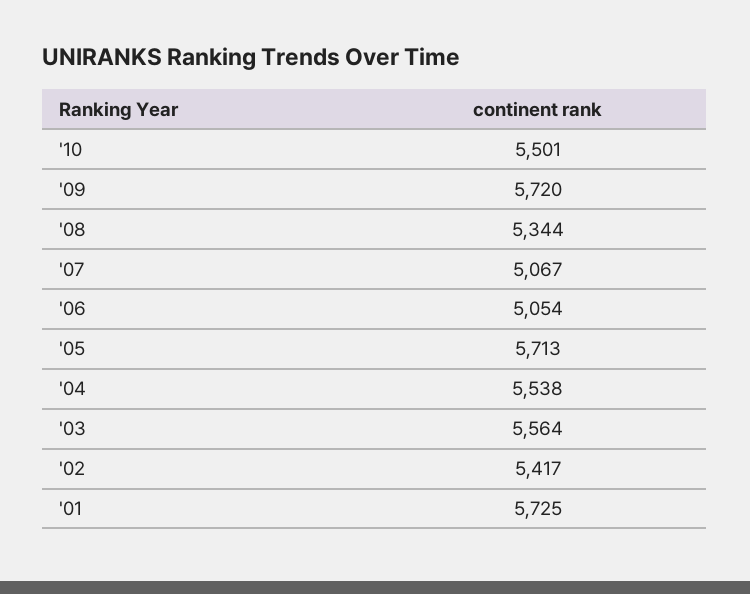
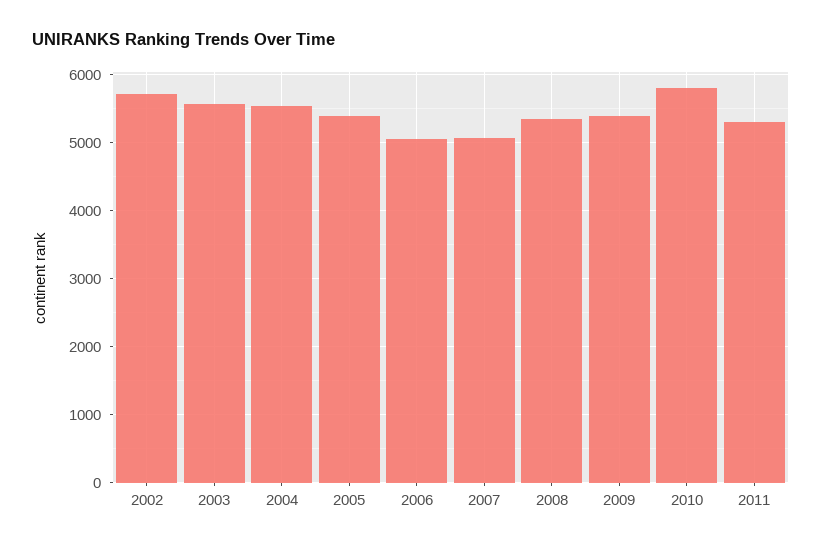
'10: 5501 -> 5800
'09: 5720 -> 5400
'05: 5713 -> 5400
'02: 5417 -> 5700
'01: 5725 -> none
2011: none -> 5300

